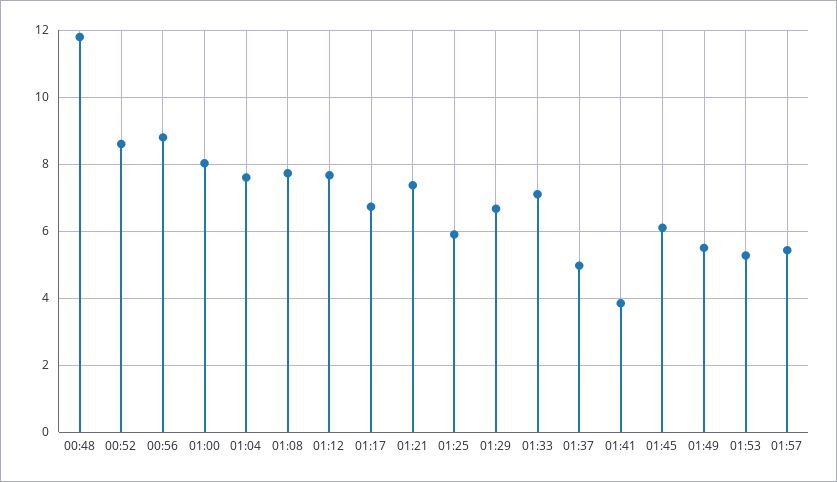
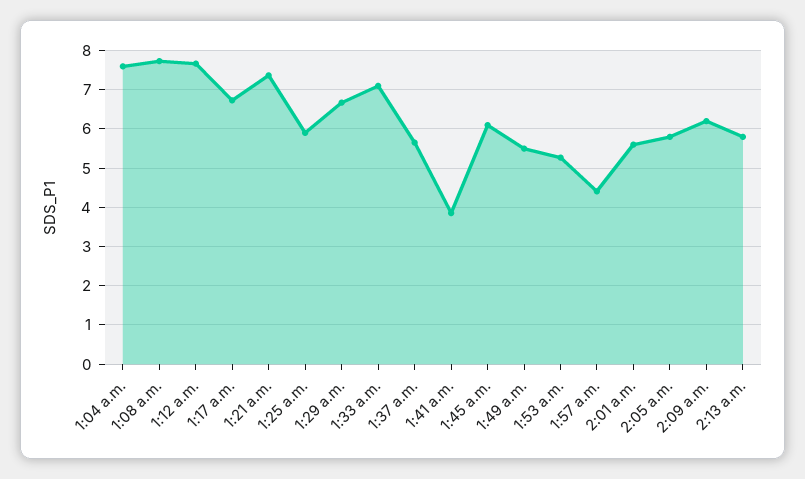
00:48: 11.8 -> none
00:52: 8.6 -> none
00:56: 8.8 -> none
01:00: 8 -> none
01:37: 5 -> 5.6
01:57: 5.4 -> 4.4
2:01 a.m.: none -> 5.6
2:05 a.m.: none -> 5.8
2:09 a.m.: none -> 6.2
2:13 a.m.: none -> 5.8

